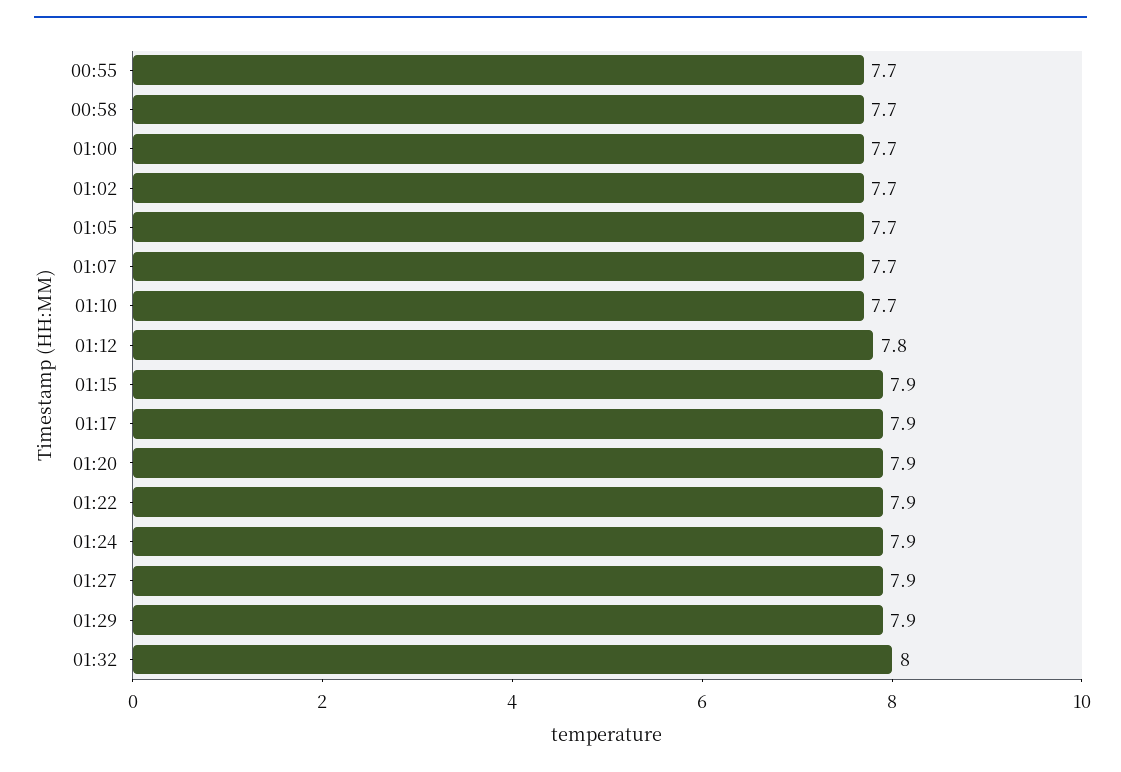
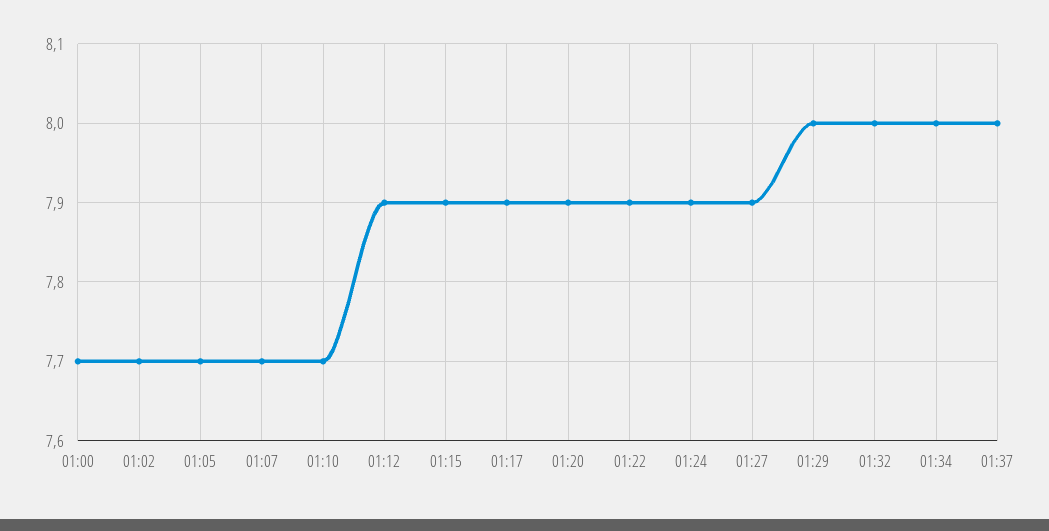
00:55: 7.7 -> none
00:58: 7.7 -> none
01:12: 7.8 -> 7.9
01:29: 7.9 -> 8
01:34: none -> 8
01:37: none -> 8

